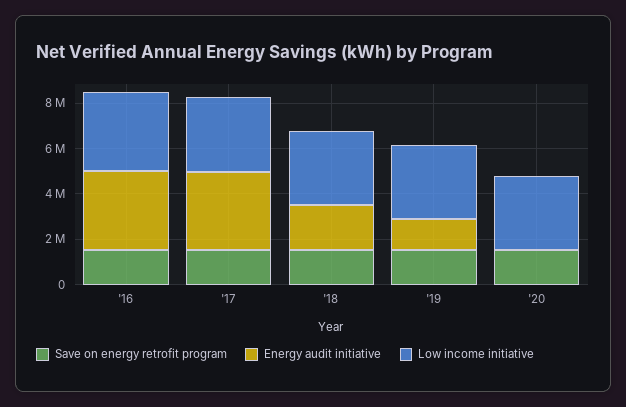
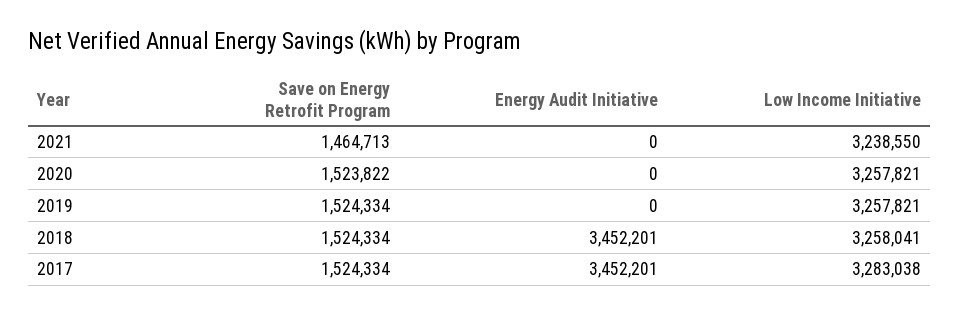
Save on energy retrofit program, '16: 1500000 -> none
Energy audit initiative, '16: 3500000 -> none
Low income initiative, '16: 3500000 -> none
Energy audit initiative, '18: 2000000 -> 3452201
Energy audit initiative, '19: 1500000 -> 0
Save on energy retrofit program, 2021: none -> 1464713
Energy audit initiative, 2021: none -> 0
Low income initiative, 2021: none -> 3238550

